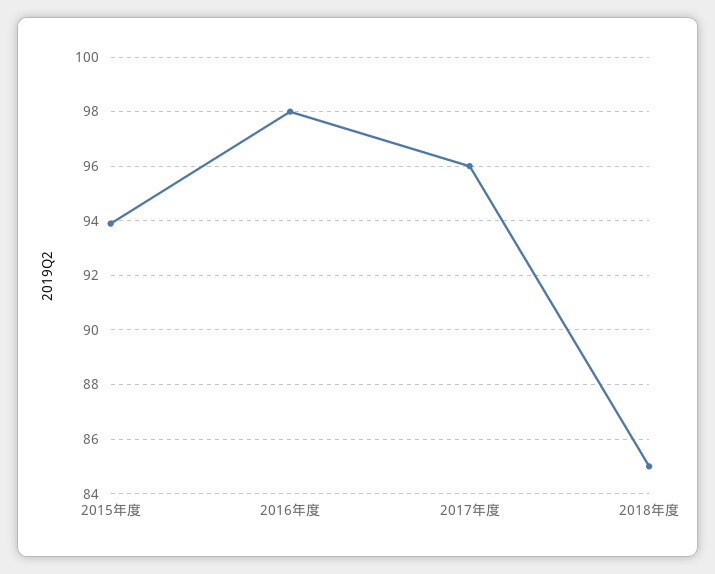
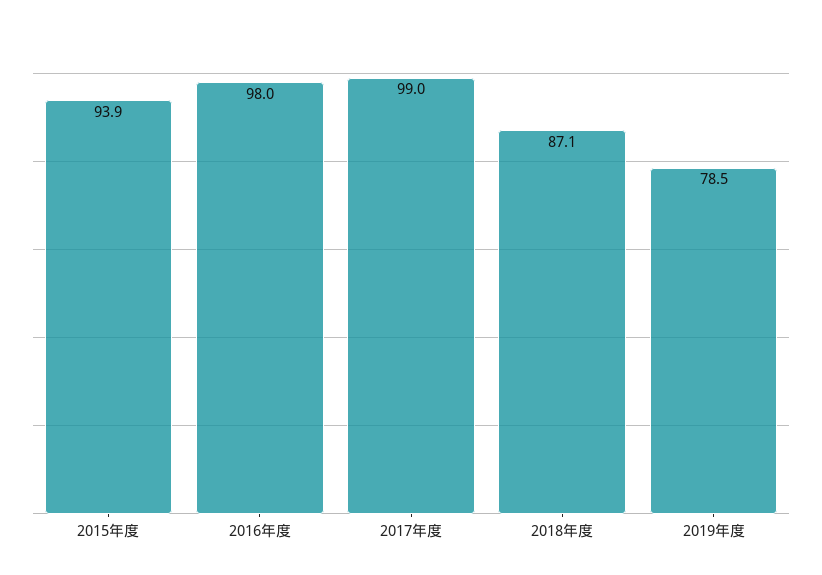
2017年度: 96 -> 99
2018年度: 85 -> 87.1
2019年度: none -> 78.5

